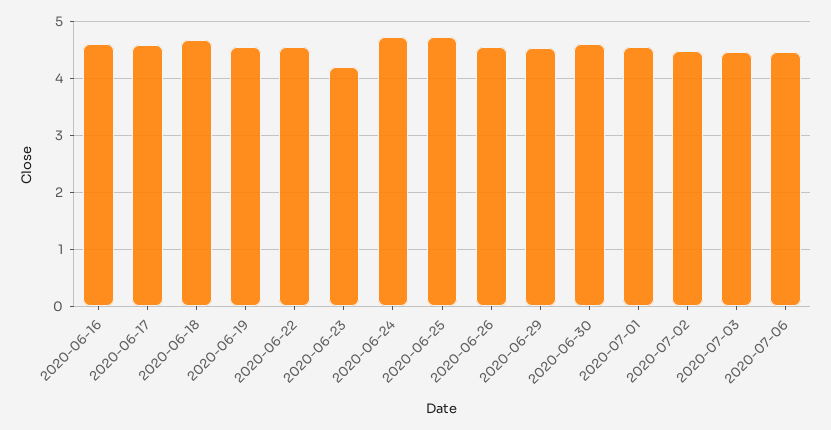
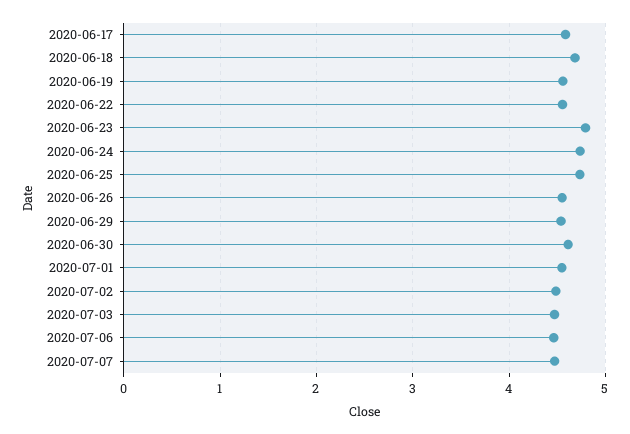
2020-06-16: 4.6 -> none
2020-06-23: 4.2 -> 4.8
2020-07-07: none -> 4.5

